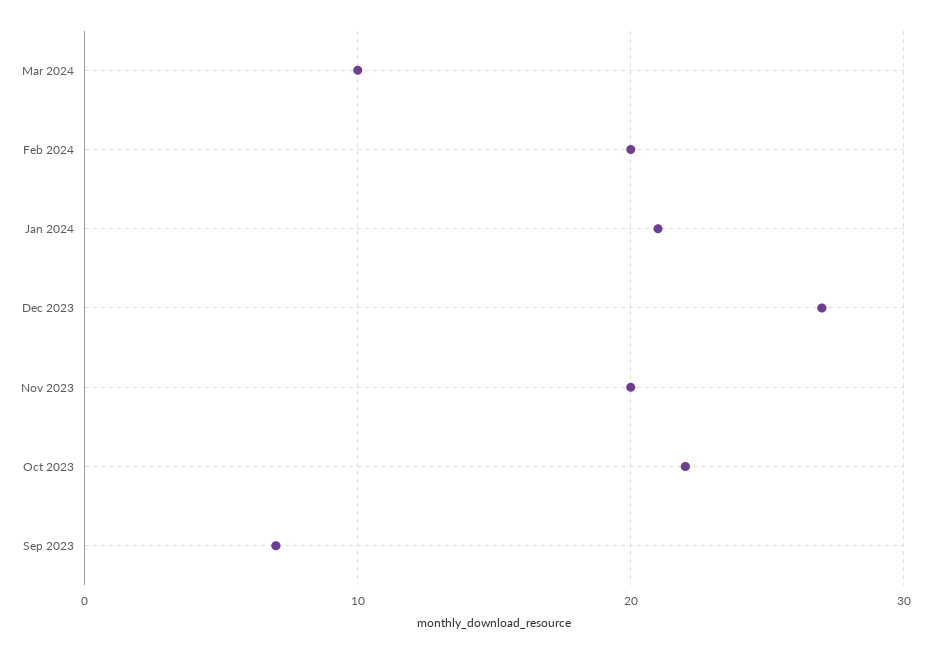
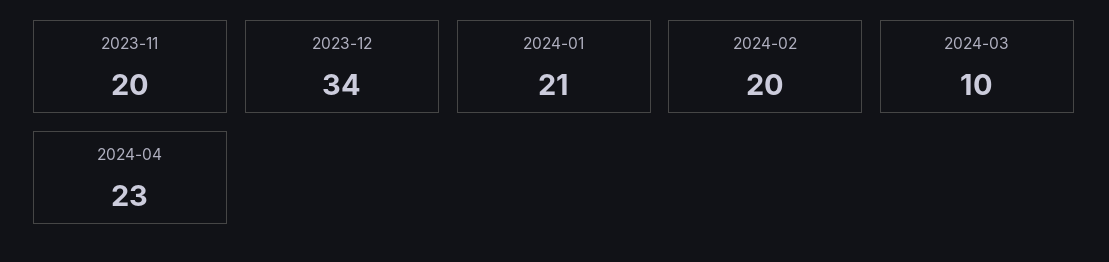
Dec 2023: 27 -> 34
Oct 2023: 22 -> none
Sep 2023: 7 -> none
2024-04: none -> 23

